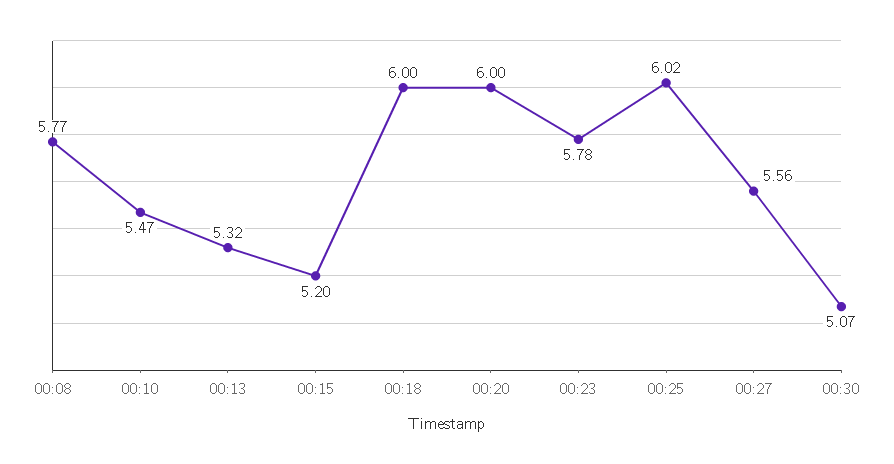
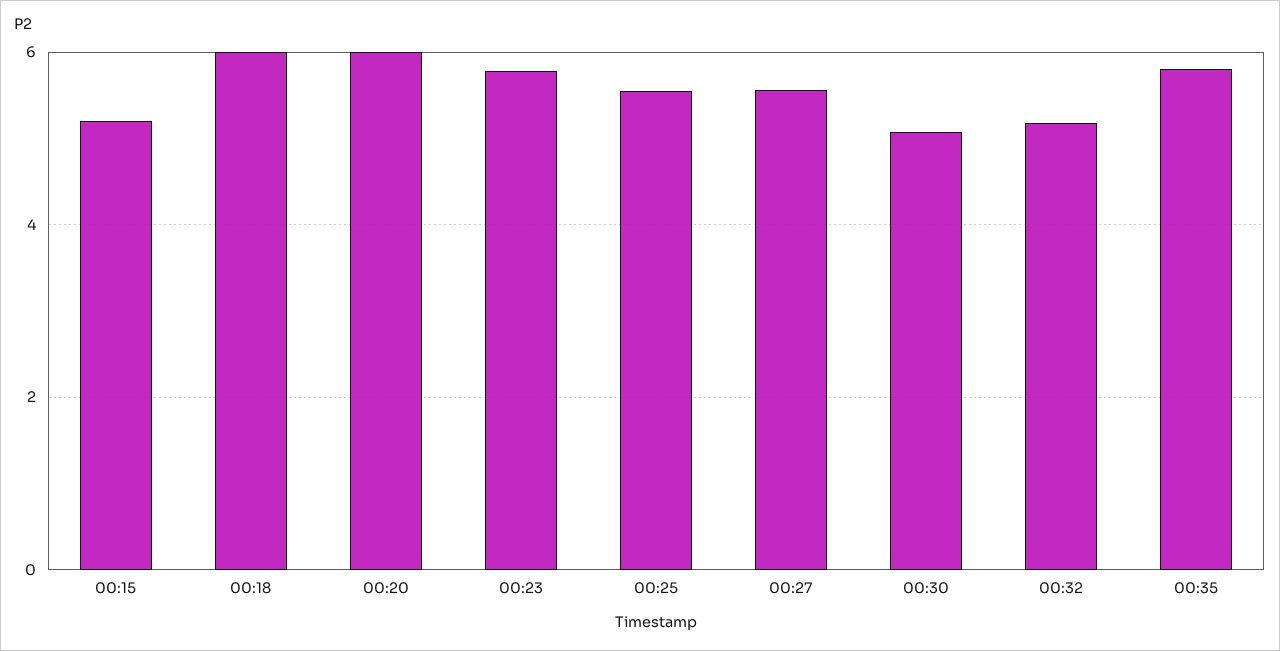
00:08: 5.77 -> none
00:10: 5.47 -> none
00:13: 5.32 -> none
00:25: 6.02 -> 5.6
00:32: none -> 5.2
00:35: none -> 5.8

